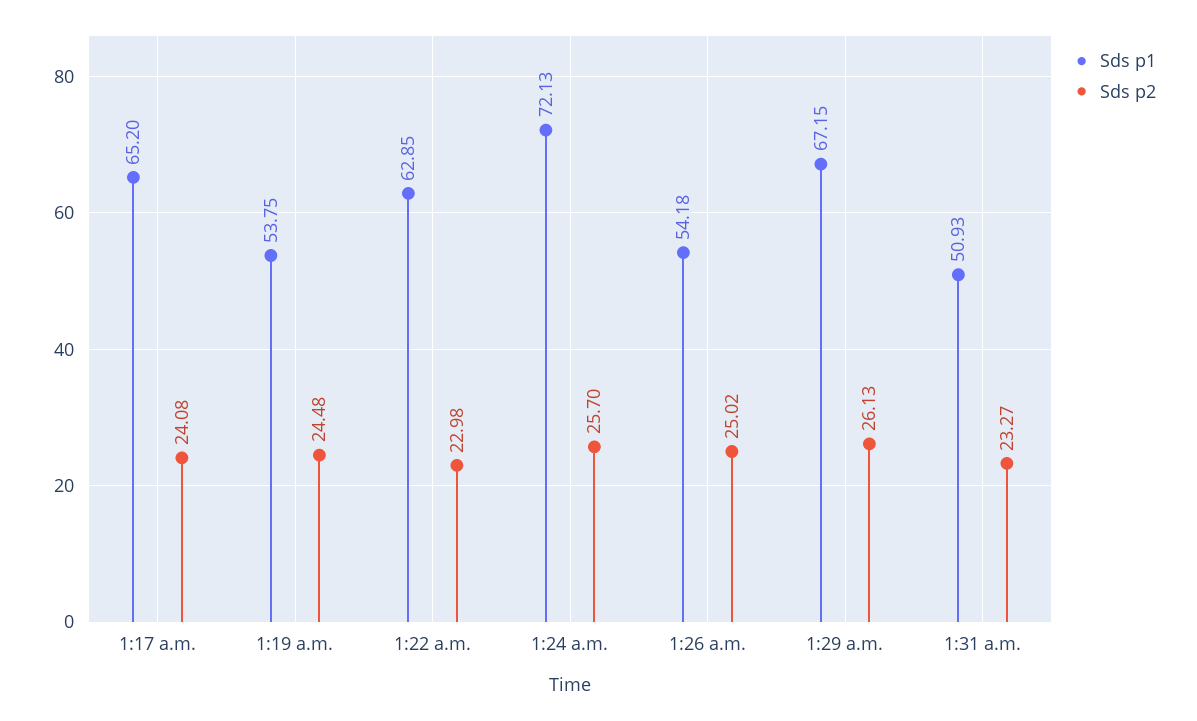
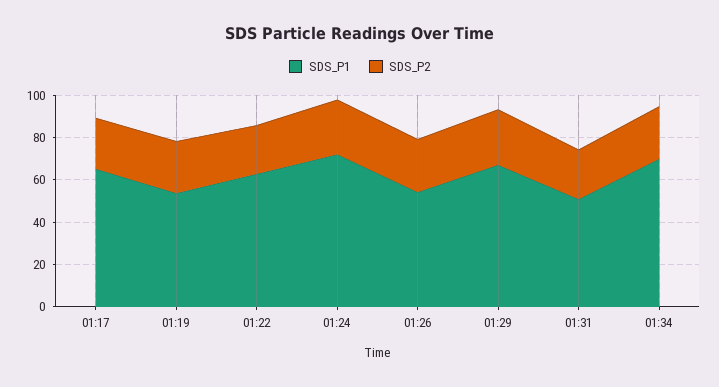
Sds p1, 01:34: none -> 70
Sds p2, 01:34: none -> 25

